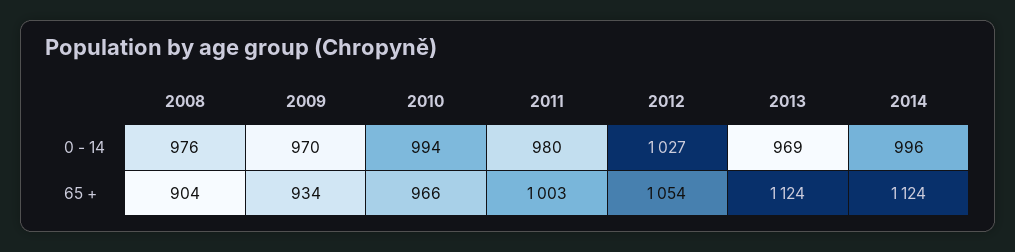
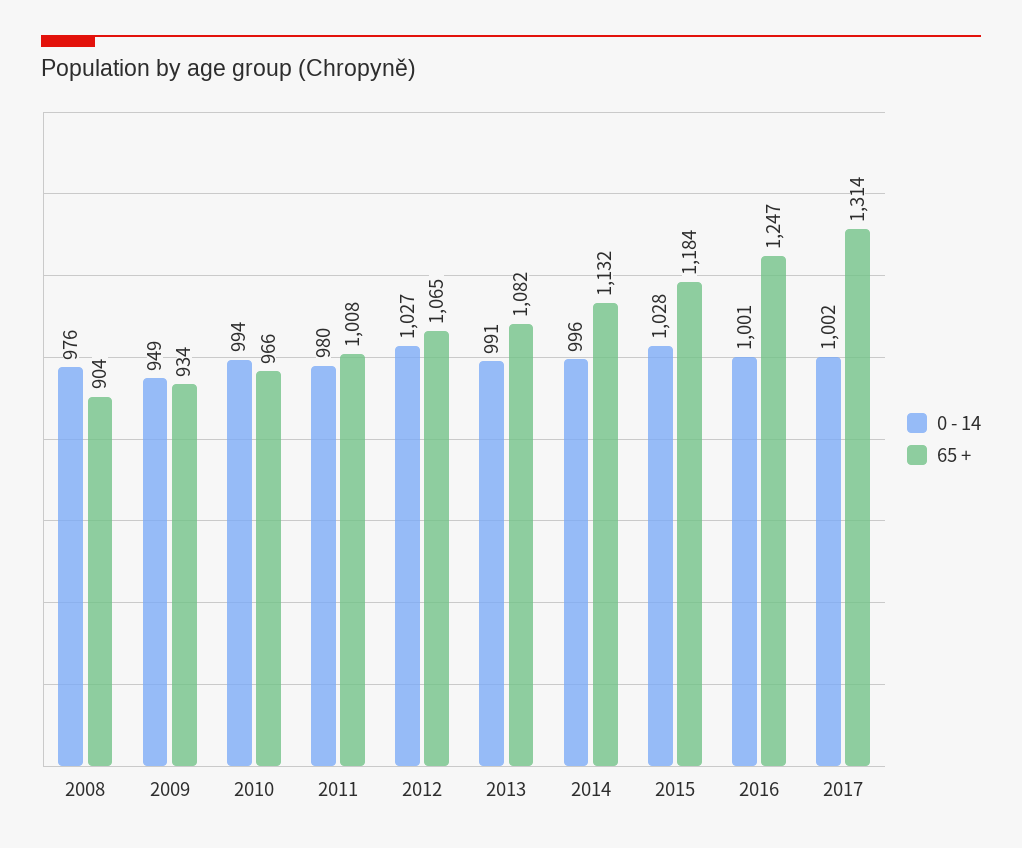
0 - 14, 2009: 970 -> 949
0 - 14, 2013: 969 -> 991
65 +, 2011: 1003 -> 1008
65 +, 2012: 1054 -> 1065
65 +, 2013: 1124 -> 1082
65 +, 2014: 1124 -> 1132
0 - 14, 2015: none -> 1028
65 +, 2015: none -> 1184
0 - 14, 2016: none -> 1001
65 +, 2016: none -> 1247
0 - 14, 2017: none -> 1002
65 +, 2017: none -> 1314

